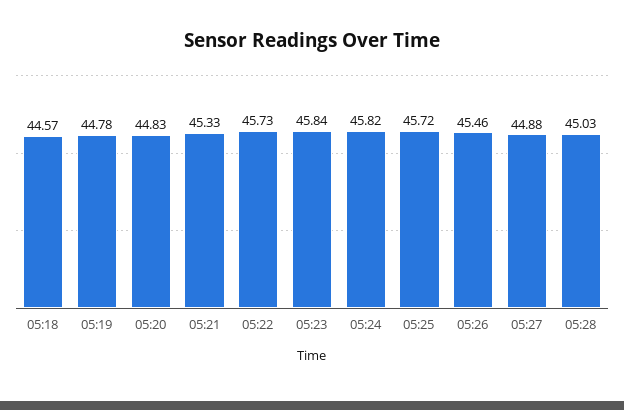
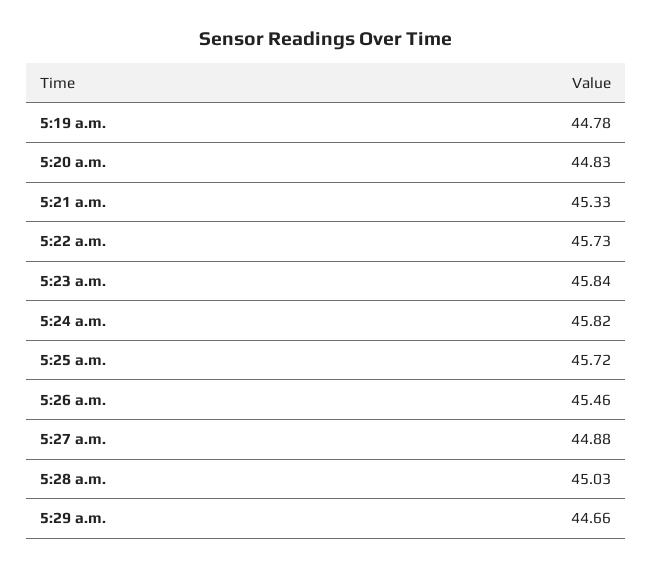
05:18: 44.57 -> none
5:29 a.m.: none -> 44.66

